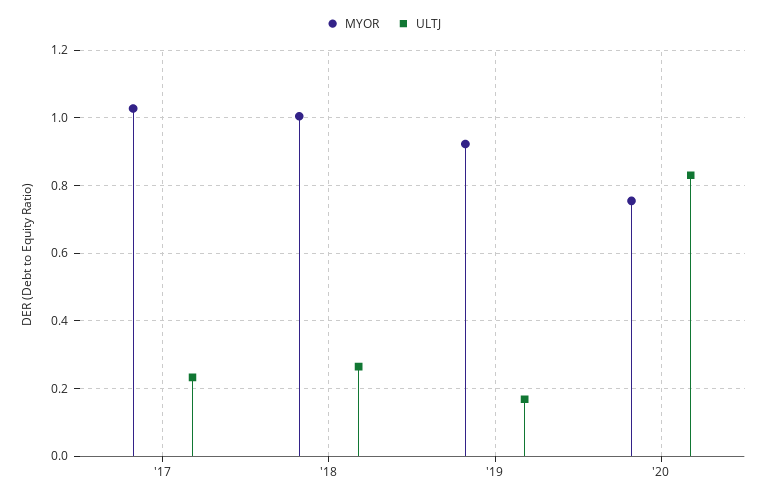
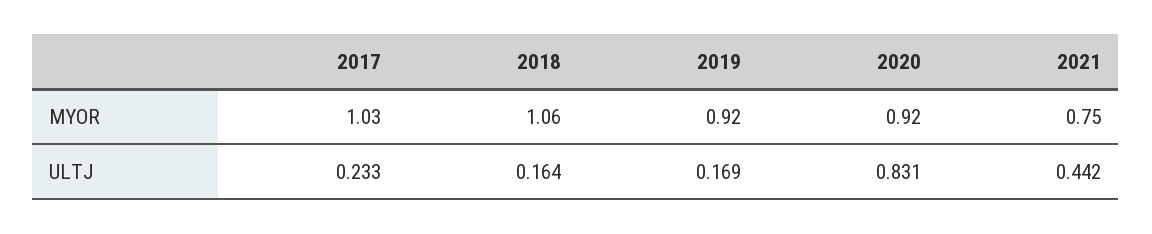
MYOR, '18: 1 -> 1.06
ULTJ, '18: 0.26 -> 0.164
MYOR, '20: 0.76 -> 0.92
MYOR, 2021: none -> 0.75
ULTJ, 2021: none -> 0.442

